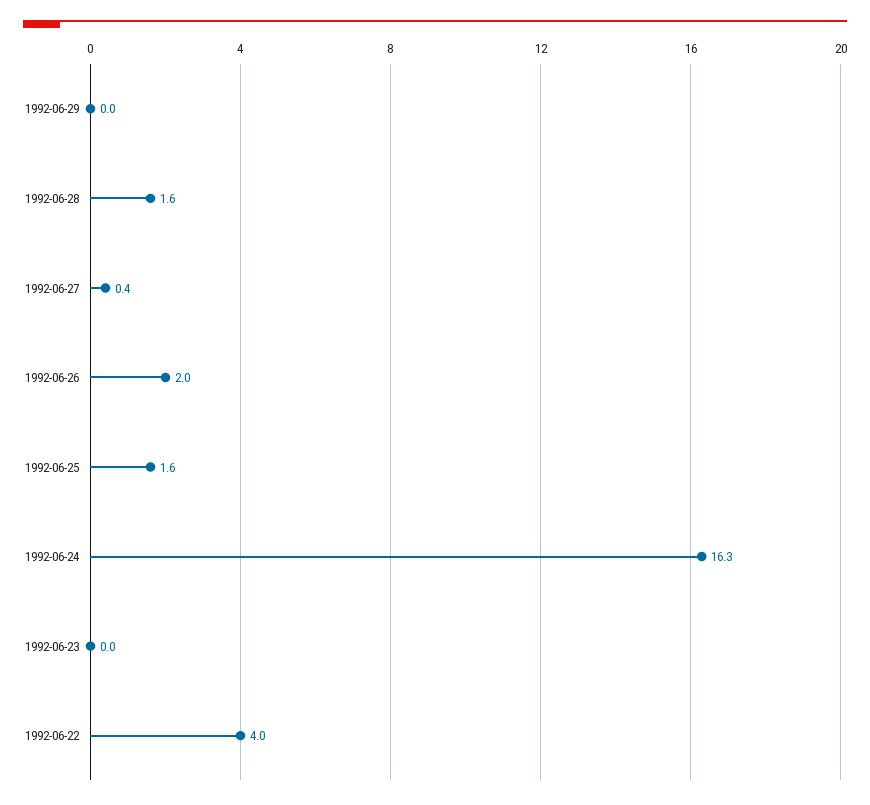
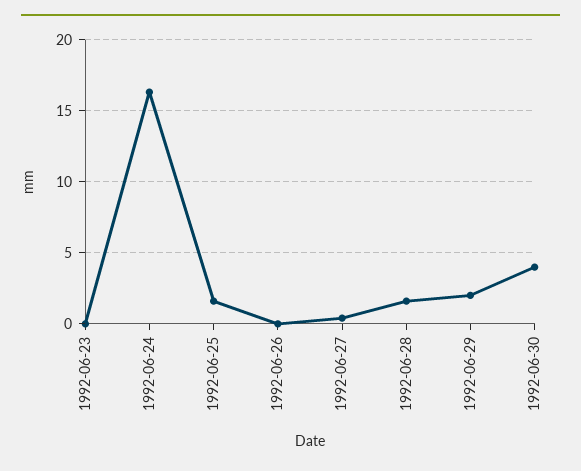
1992-06-29: 0 -> 2
1992-06-26: 2 -> 0
1992-06-22: 4 -> none
1992-06-30: none -> 4

